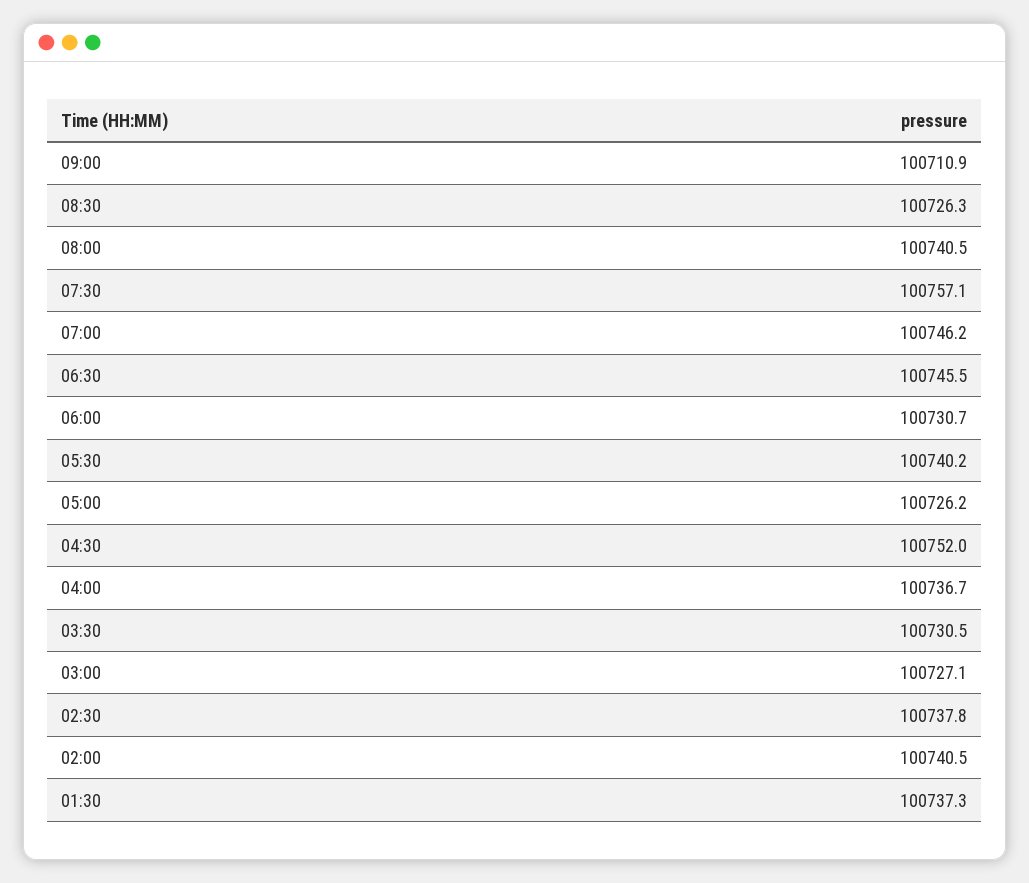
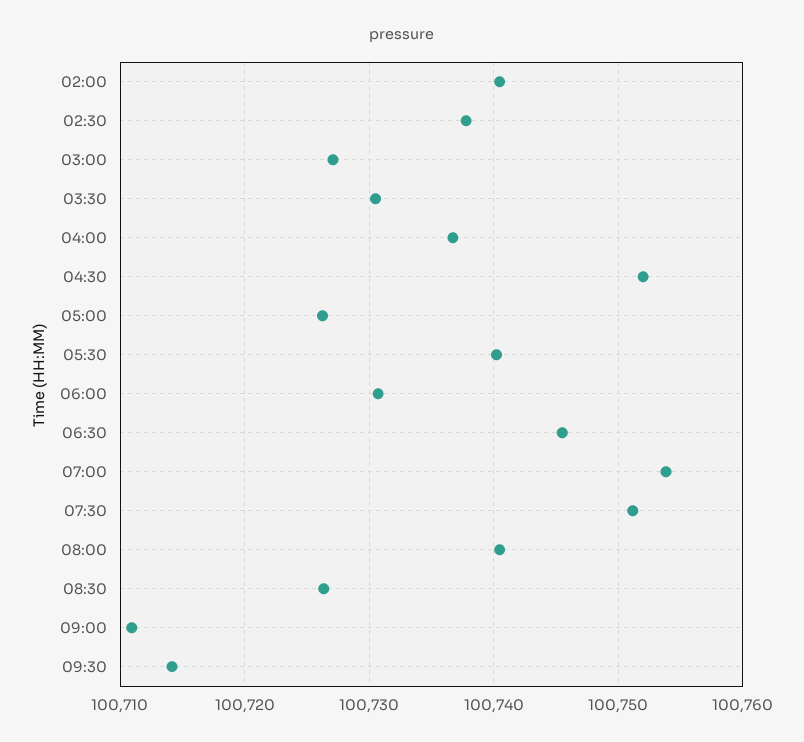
07:30: 100757.1 -> 100751
07:00: 100746.2 -> 100754
01:30: 100737.3 -> none
09:30: none -> 100714

